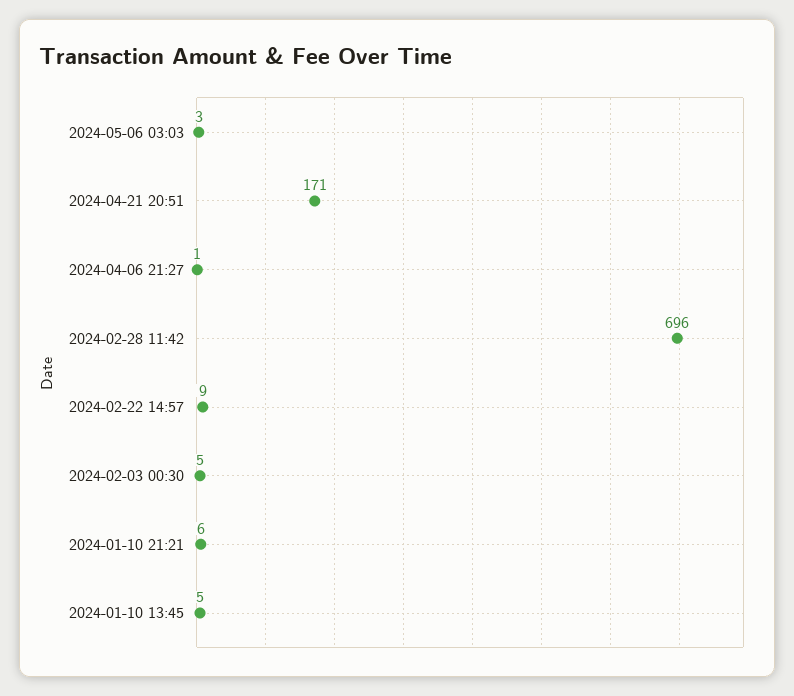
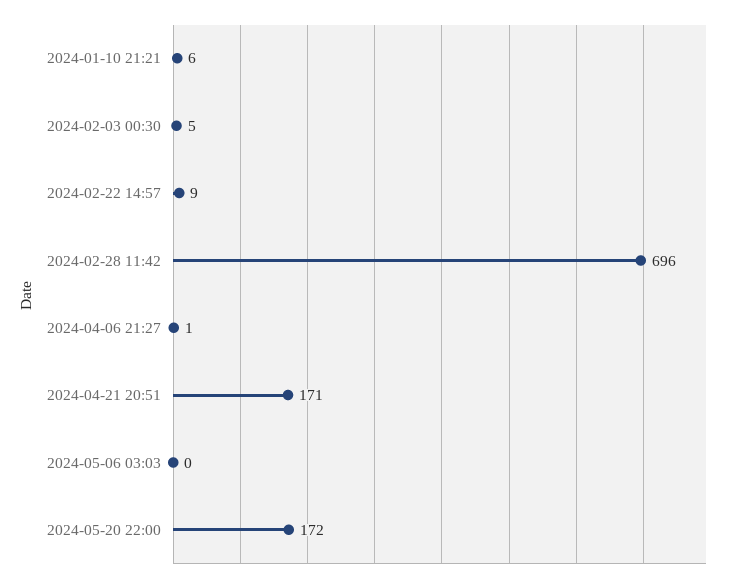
2024-05-06 03:03: 3 -> 0
2024-01-10 13:45: 5 -> none
2024-05-20 22:00: none -> 172

